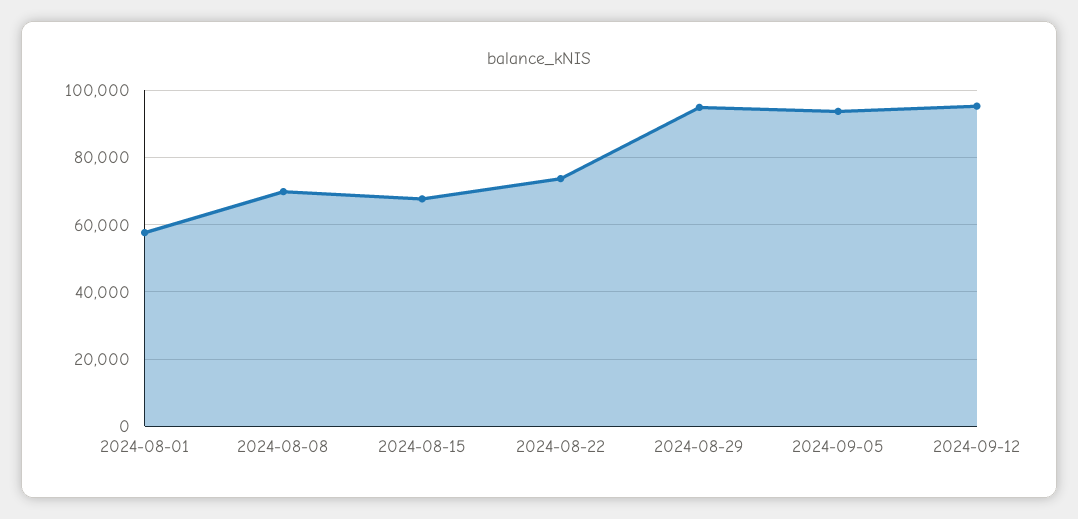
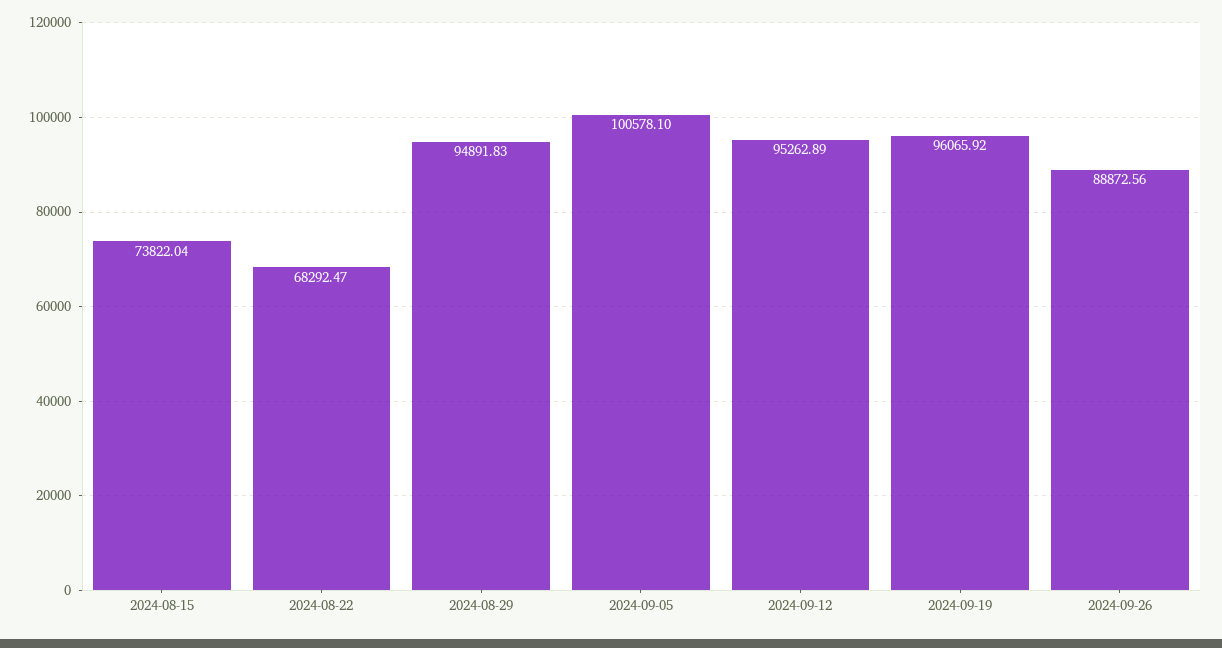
2024-08-01: 58000 -> none
2024-08-08: 70000 -> none
2024-08-15: 68000 -> 73822.04
2024-08-22: 74000 -> 68292.47
2024-09-05: 94000 -> 100578.1
2024-09-19: none -> 96065.92
2024-09-26: none -> 88872.56

